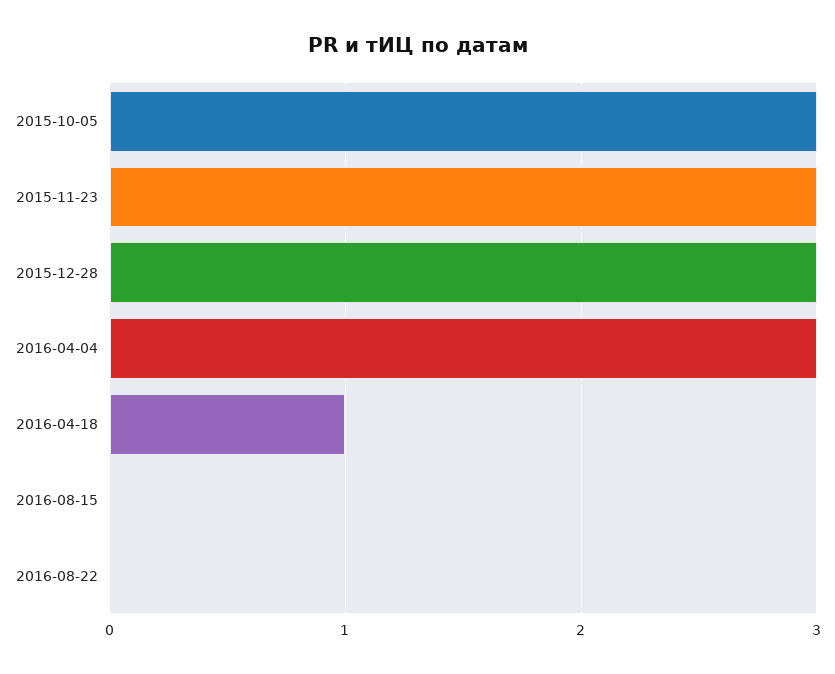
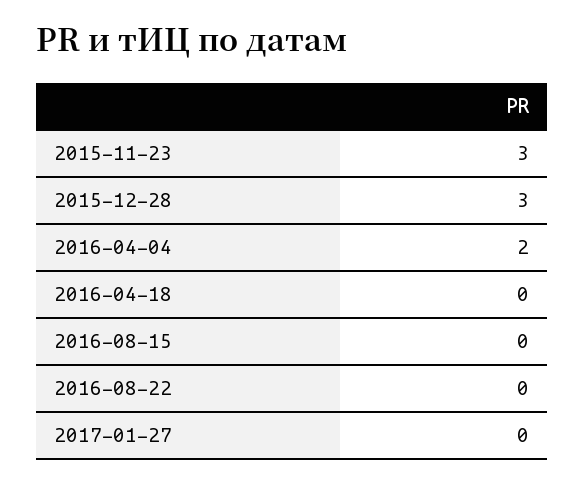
2015-10-05: 3 -> none
2016-04-04: 3 -> 2
2016-04-18: 1 -> 0
2017-01-27: none -> 0

